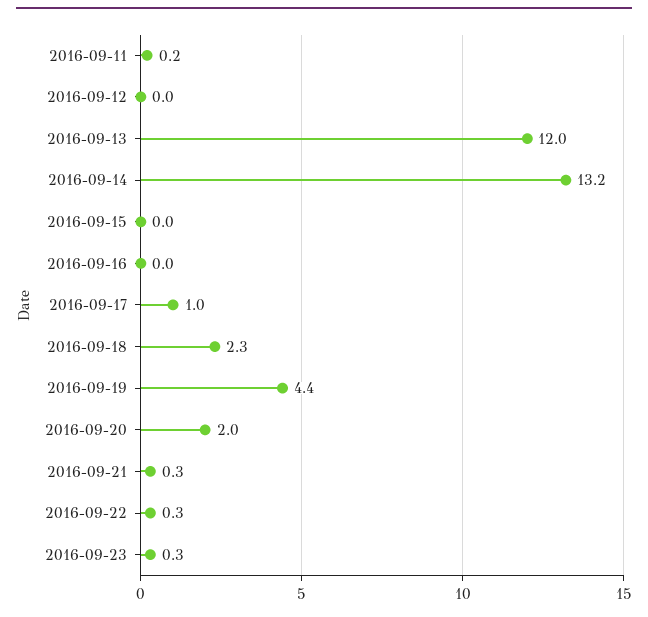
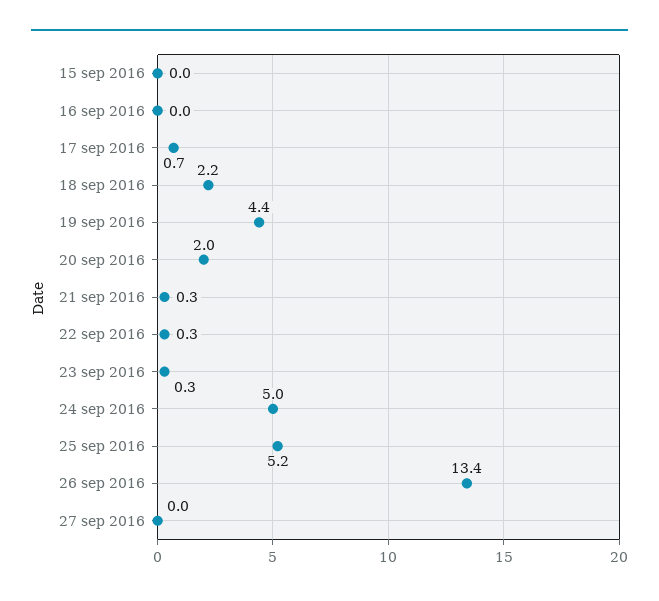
2016-09-11: 0.2 -> none
2016-09-12: 0 -> none
2016-09-13: 12 -> none
2016-09-14: 13.2 -> none
2016-09-17: 1 -> 0.7
2016-09-18: 2.3 -> 2.2
24 sep 2016: none -> 5
25 sep 2016: none -> 5.2
26 sep 2016: none -> 13.4
27 sep 2016: none -> 0

